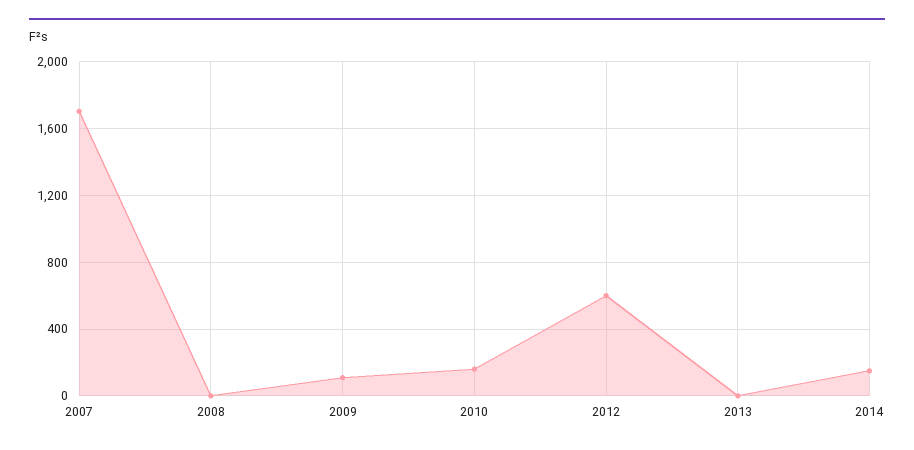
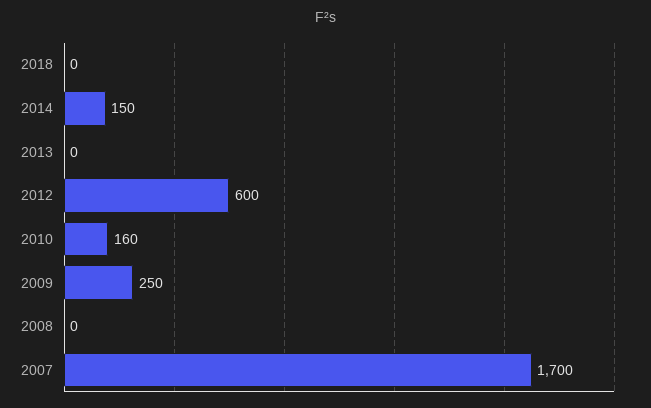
2009: 100 -> 250
2018: none -> 0

